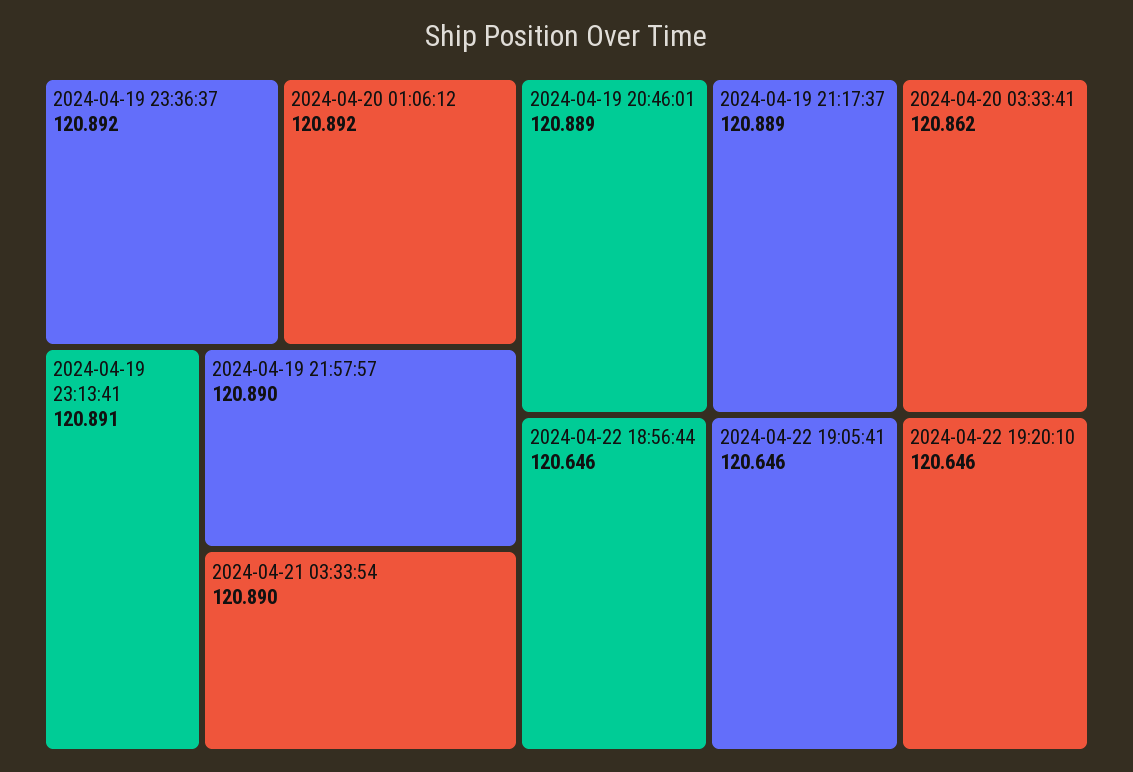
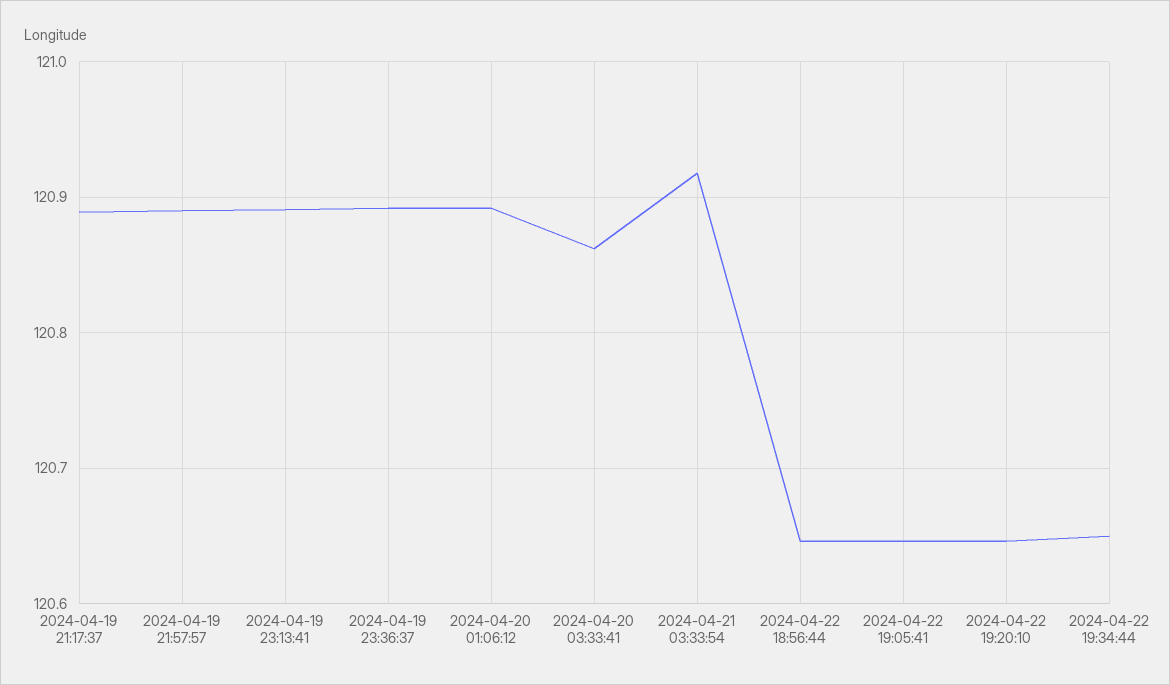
2024-04-21 03:33:54: 120.89 -> 120.92
2024-04-19 20:46:01: 120.889 -> none
2024-04-22 19:34:44: none -> 120.65

